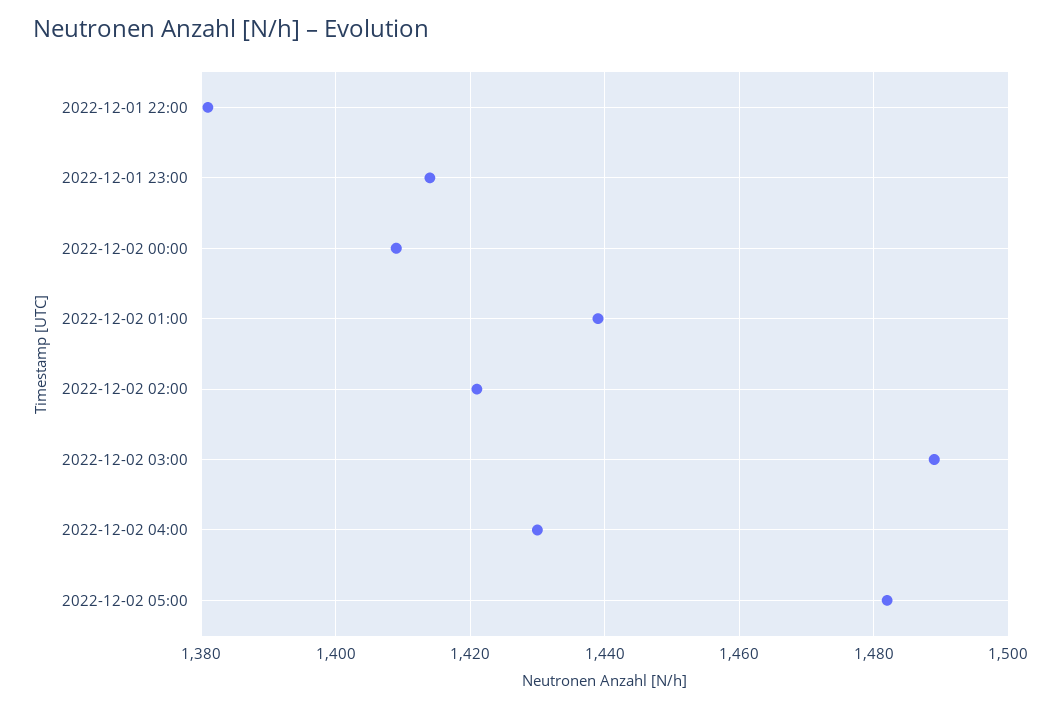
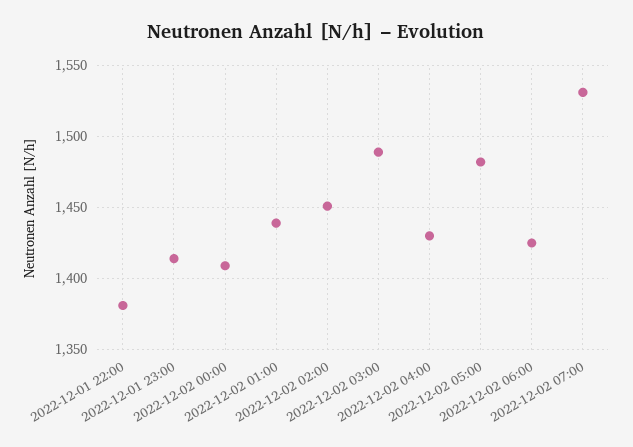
2022-12-02 02:00: 1420 -> 1450
2022-12-02 06:00: none -> 1425
2022-12-02 07:00: none -> 1530

